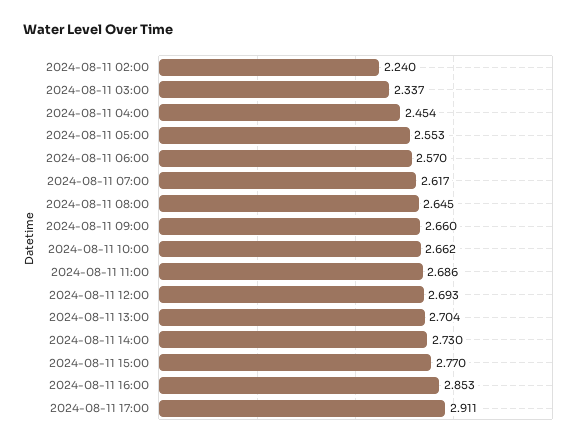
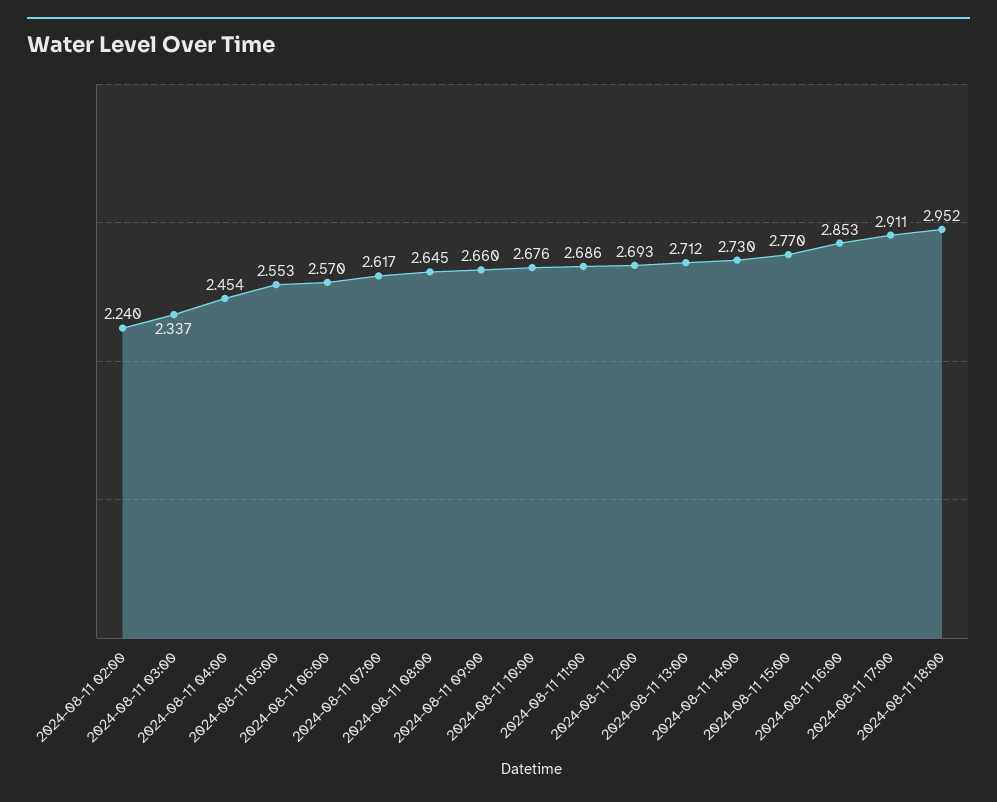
2024-08-11 10:00: 2.662 -> 2.676
2024-08-11 13:00: 2.704 -> 2.712
2024-08-11 18:00: none -> 2.952

